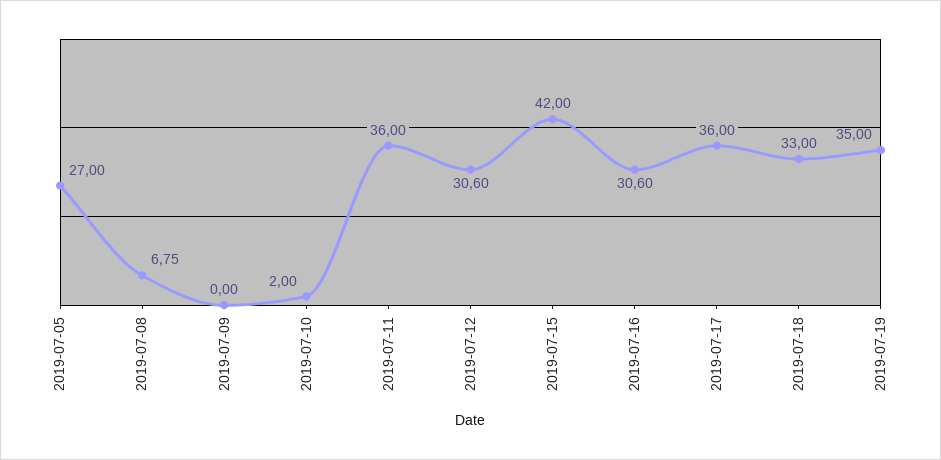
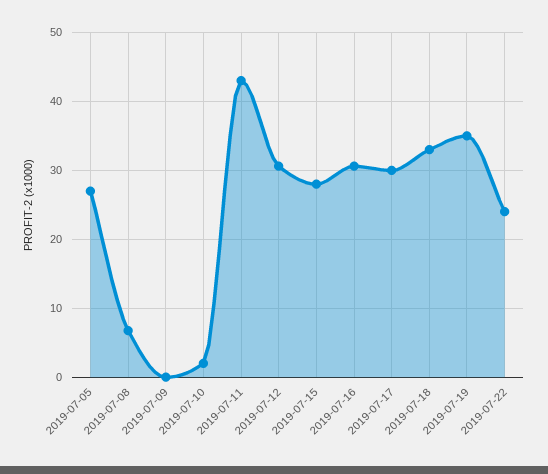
2019-07-11: 36 -> 43
2019-07-15: 42 -> 28
2019-07-17: 36 -> 30
2019-07-22: none -> 24

